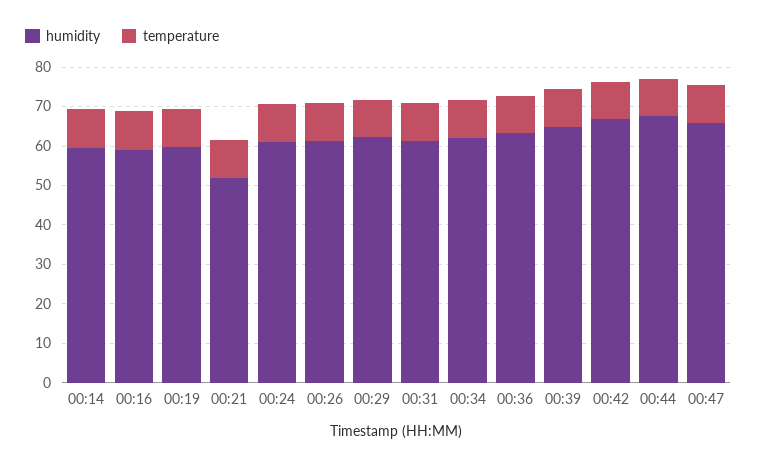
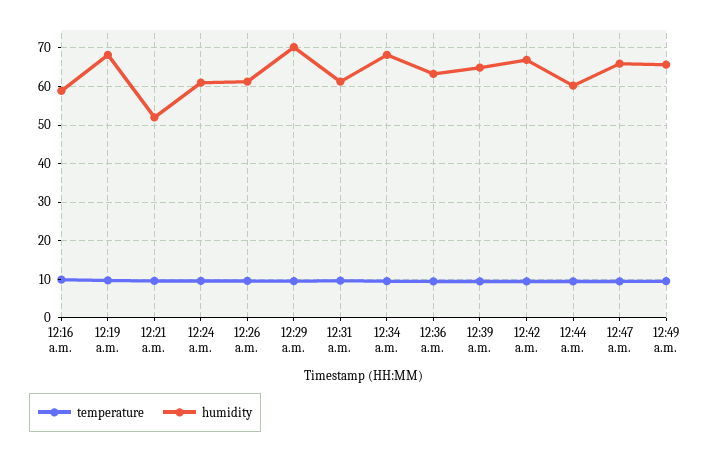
humidity, 00:14: 60 -> none
temperature, 00:14: 10 -> none
humidity, 00:19: 60 -> 68
humidity, 00:29: 62.5 -> 70
humidity, 00:34: 62.5 -> 68
humidity, 00:44: 67.5 -> 60
temperature, 12:49 a.m.: none -> 10
humidity, 12:49 a.m.: none -> 66

